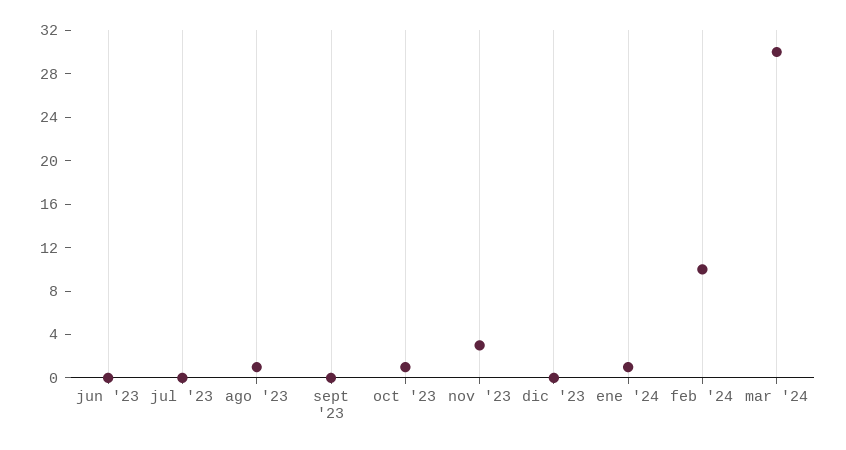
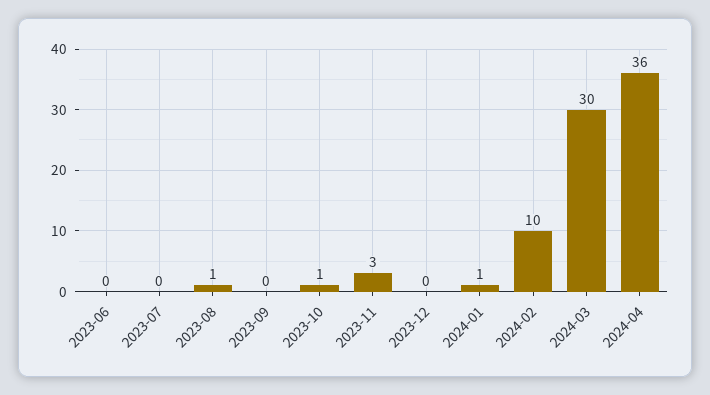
2024-04: none -> 36

